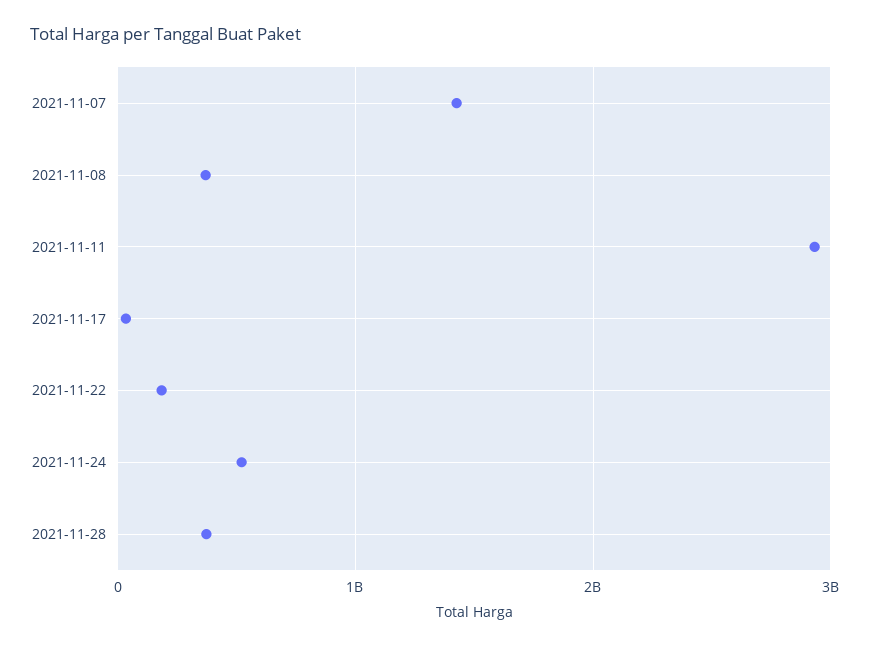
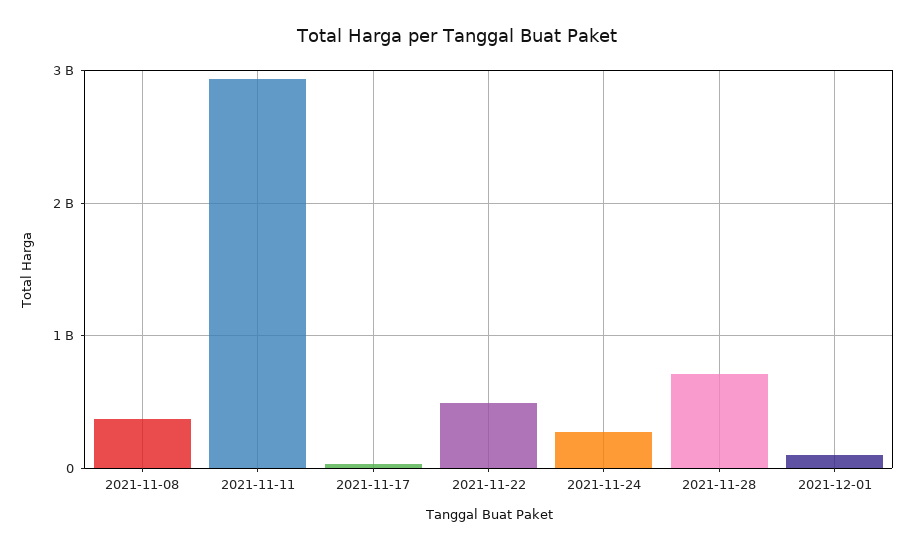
2021-11-07: 1400000000 -> none
2021-11-22: 200000000 -> 500000000
2021-11-24: 500000000 -> 300000000
2021-11-28: 400000000 -> 700000000
2021-12-01: none -> 100000000

